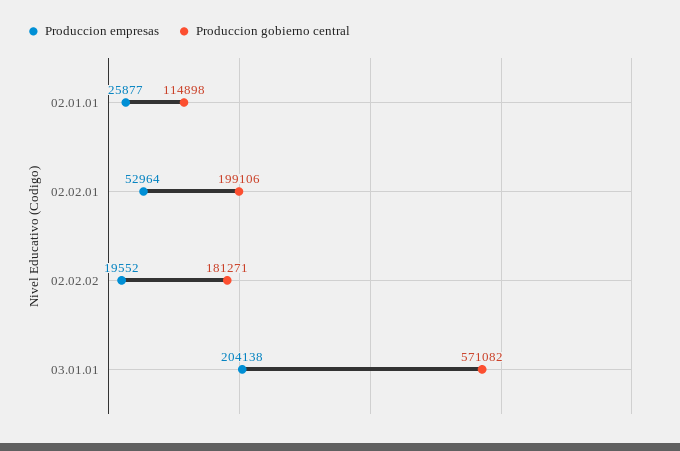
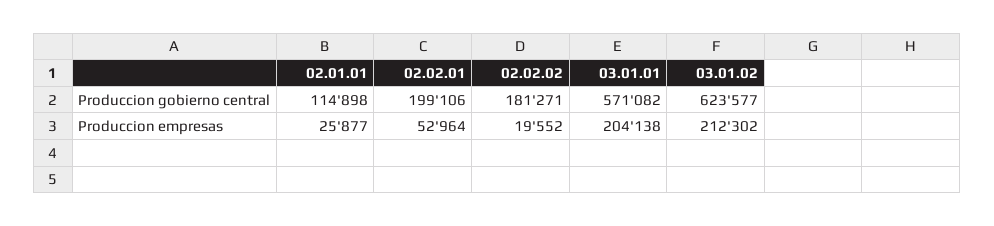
Produccion gobierno central, 03.01.02: none -> 623577
Produccion empresas, 03.01.02: none -> 212302

